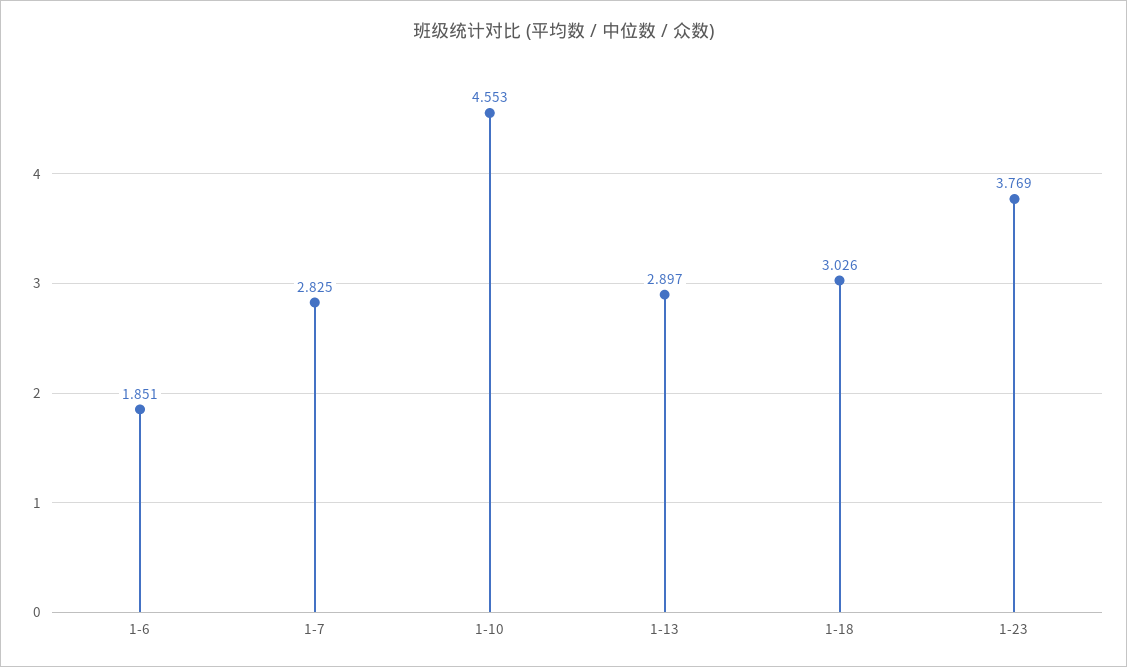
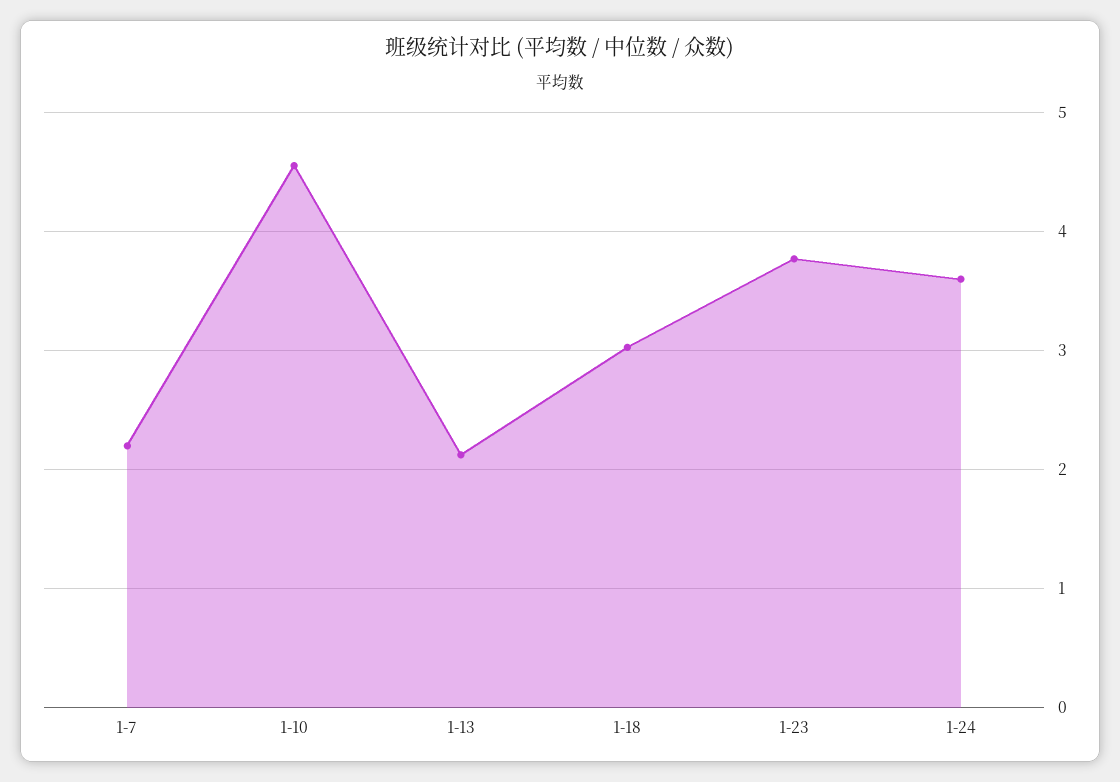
1-6: 1.851 -> none
1-7: 2.825 -> 2.2
1-13: 2.897 -> 2.1
1-24: none -> 3.6

